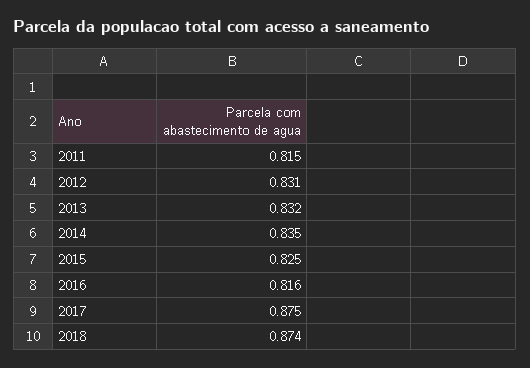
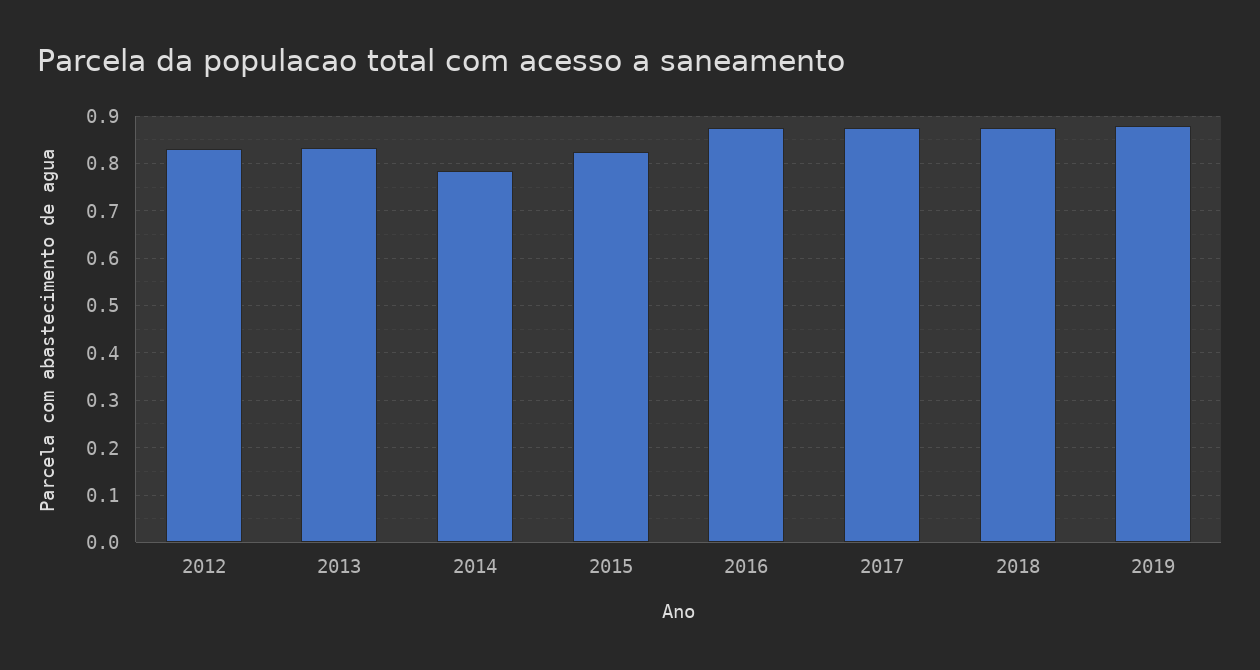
2011: 0.815 -> none
2014: 0.835 -> 0.78
2016: 0.816 -> 0.88
2019: none -> 0.88

